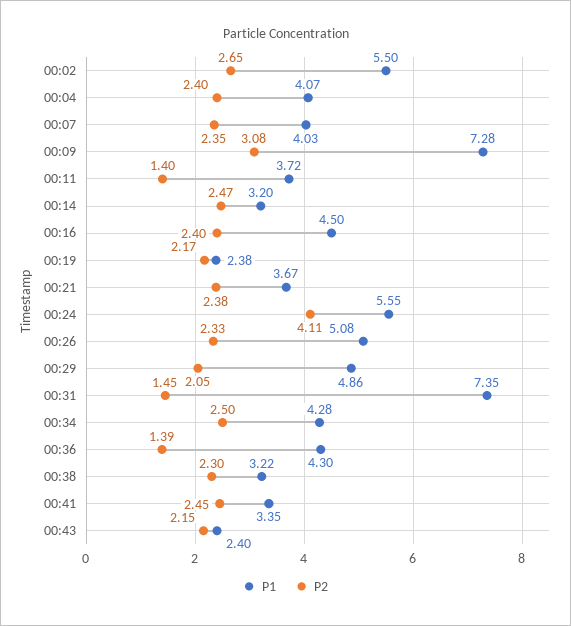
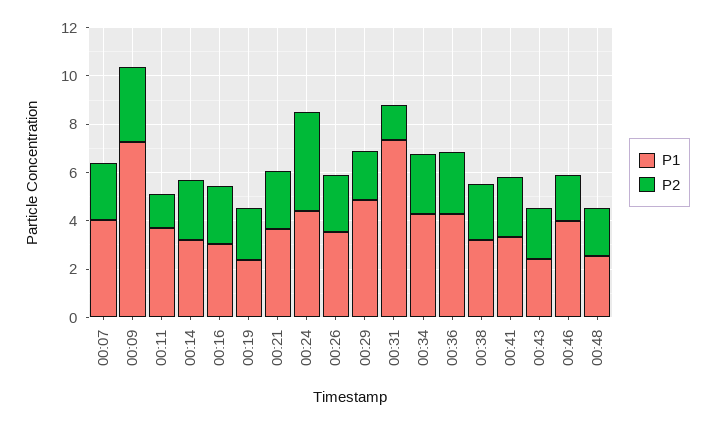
P1, 00:02: 5.5 -> none
P2, 00:02: 2.65 -> none
P1, 00:04: 4.07 -> none
P2, 00:04: 2.4 -> none
P1, 00:16: 4.5 -> 3
P1, 00:24: 5.55 -> 4.5
P1, 00:26: 5.08 -> 3.5
P2, 00:36: 1.39 -> 2.5
P1, 00:46: none -> 4
P2, 00:46: none -> 2
P1, 00:48: none -> 2.5
P2, 00:48: none -> 2

